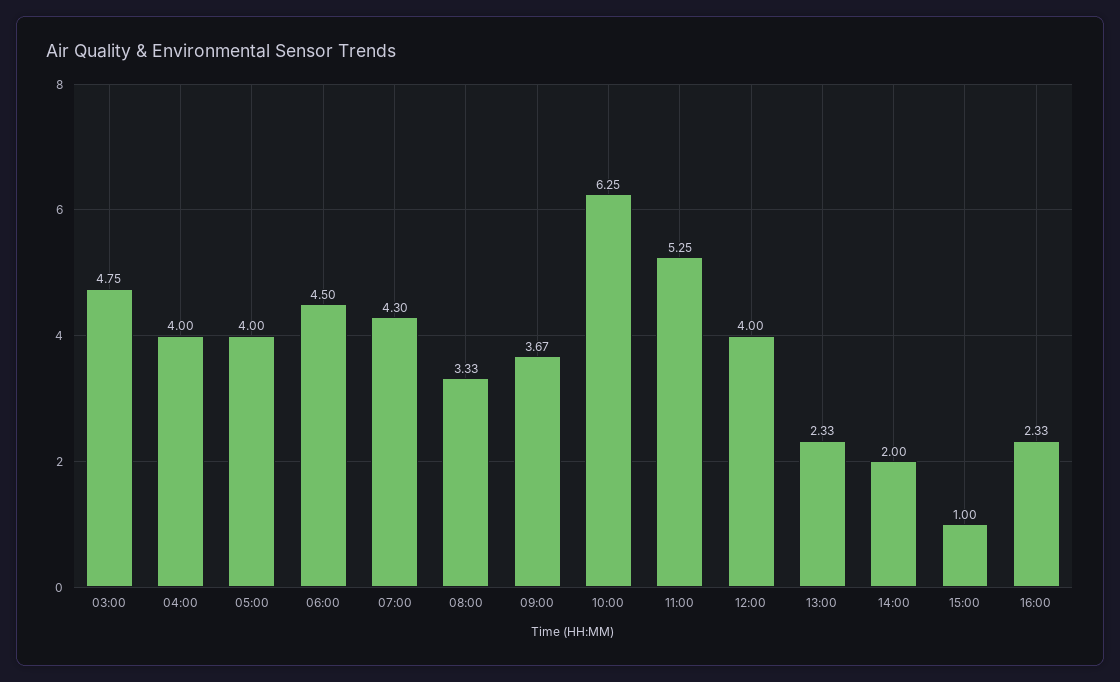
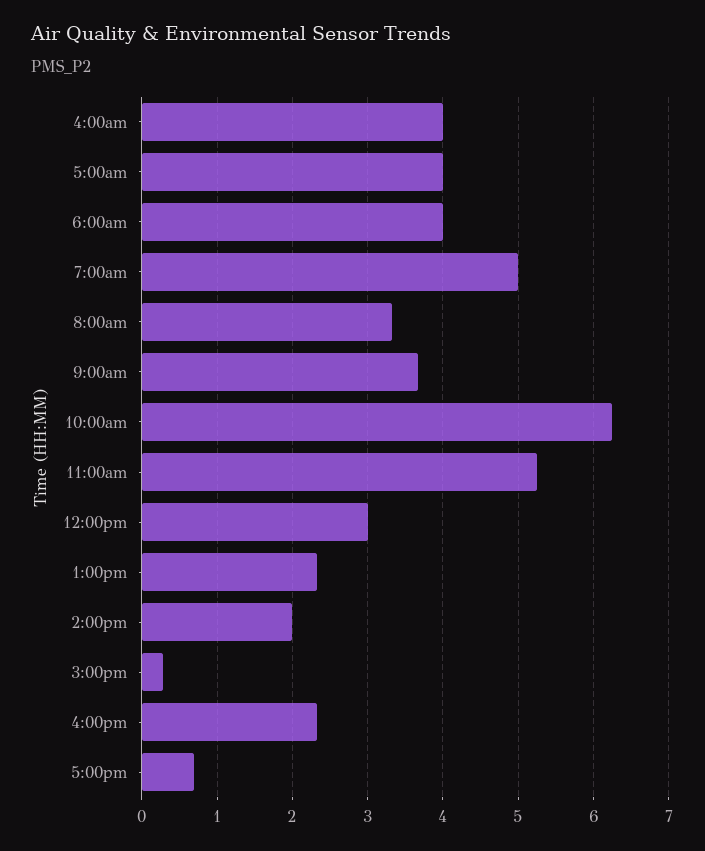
03:00: 4.75 -> none
06:00: 4.5 -> 4
07:00: 4.3 -> 5
12:00: 4 -> 3
15:00: 1 -> 0.3
5:00pm: none -> 0.7

